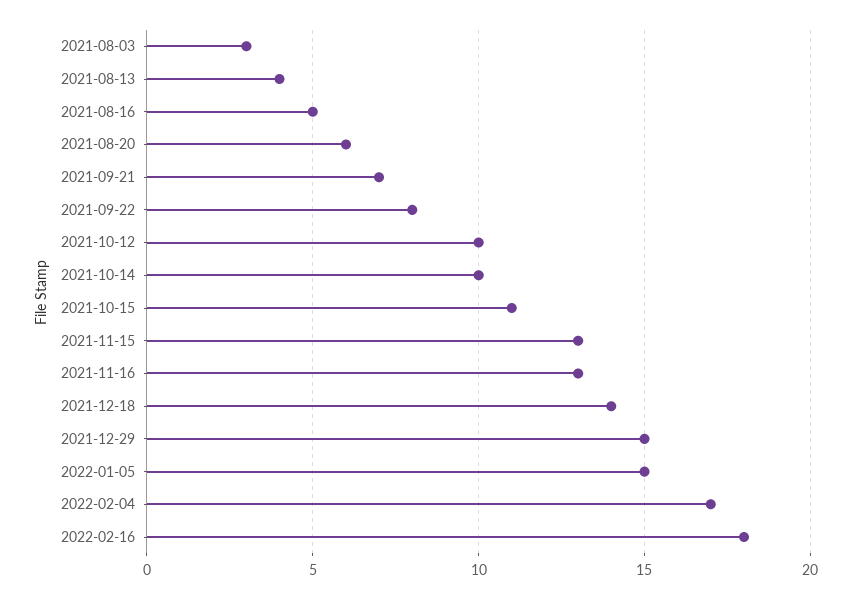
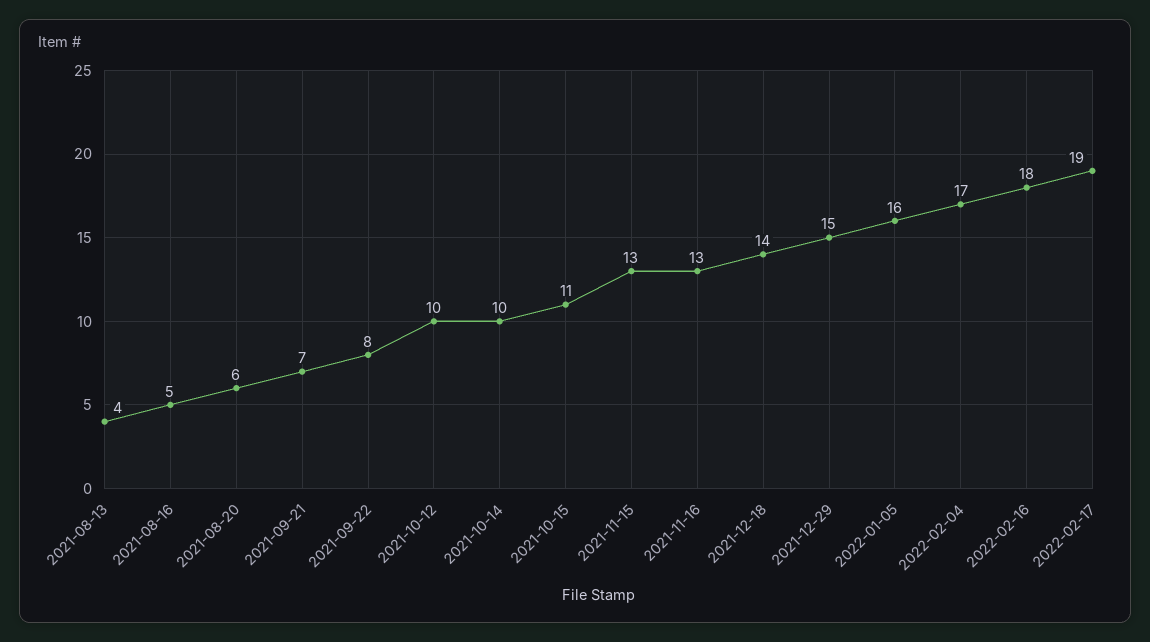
2021-08-03: 3 -> none
2022-01-05: 15 -> 16
2022-02-17: none -> 19

